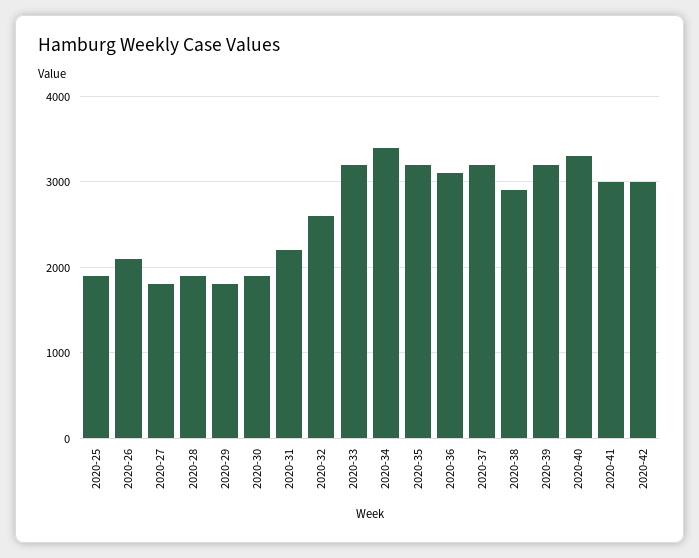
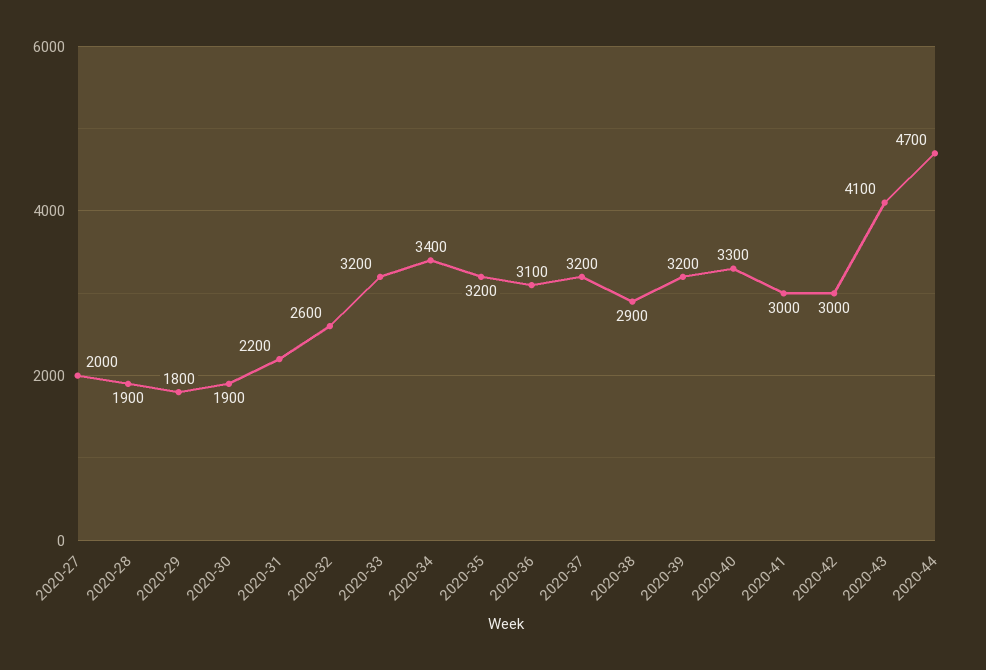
2020-25: 1900 -> none
2020-26: 2100 -> none
2020-27: 1800 -> 2000
2020-43: none -> 4100
2020-44: none -> 4700

